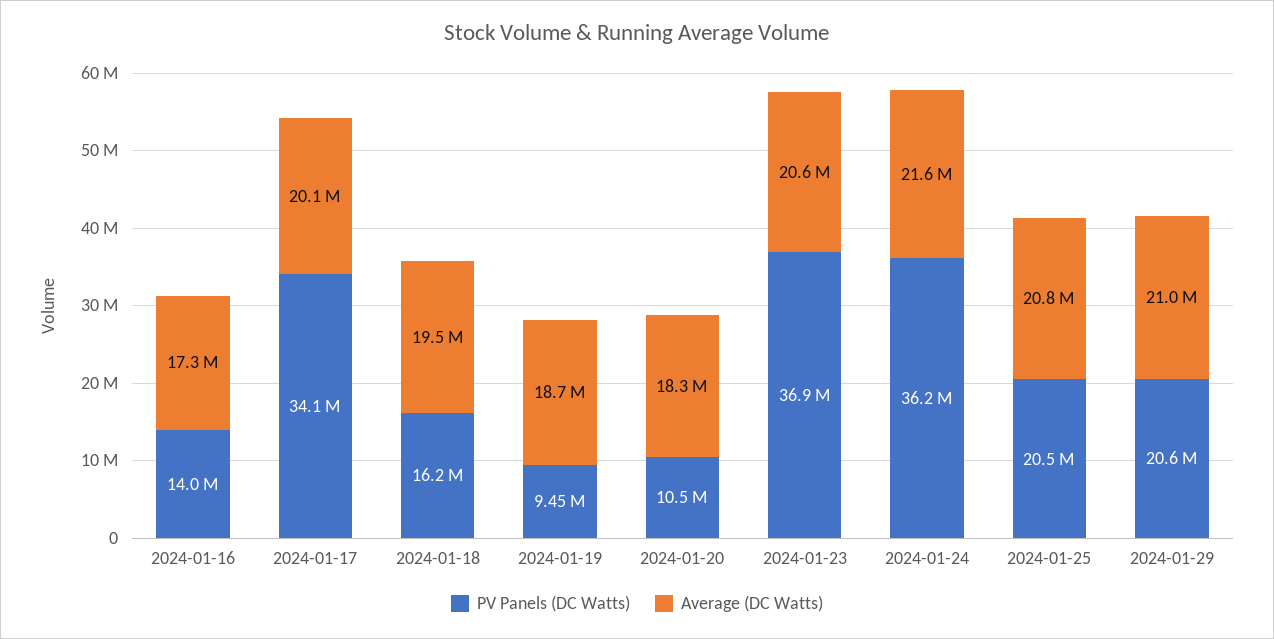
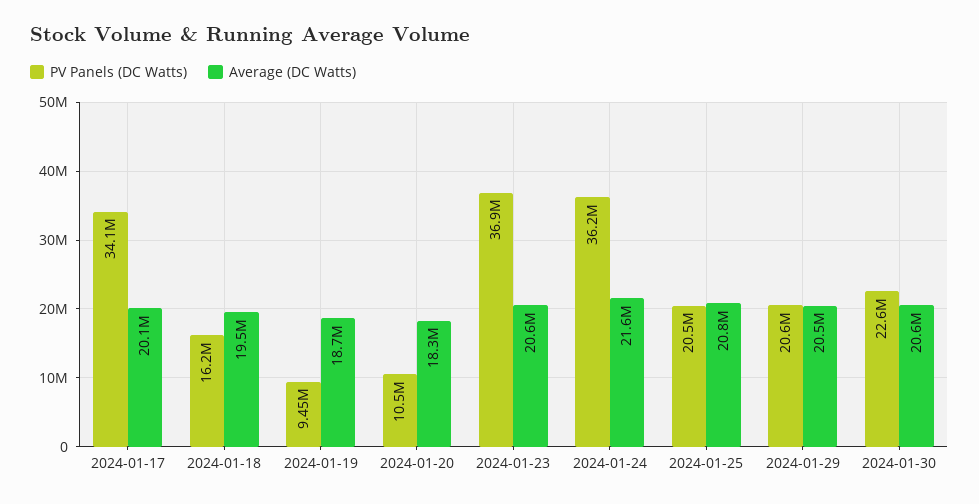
PV Panels (DC Watts), 2024-01-16: 14000000 -> none
Average (DC Watts), 2024-01-16: 17300000 -> none
Average (DC Watts), 2024-01-29: 21000000 -> 20500000
PV Panels (DC Watts), 2024-01-30: none -> 22600000
Average (DC Watts), 2024-01-30: none -> 20600000

